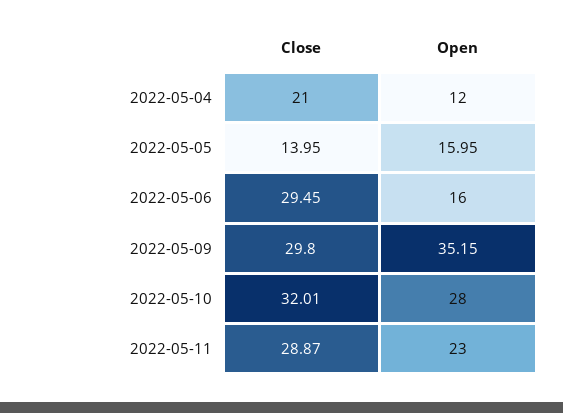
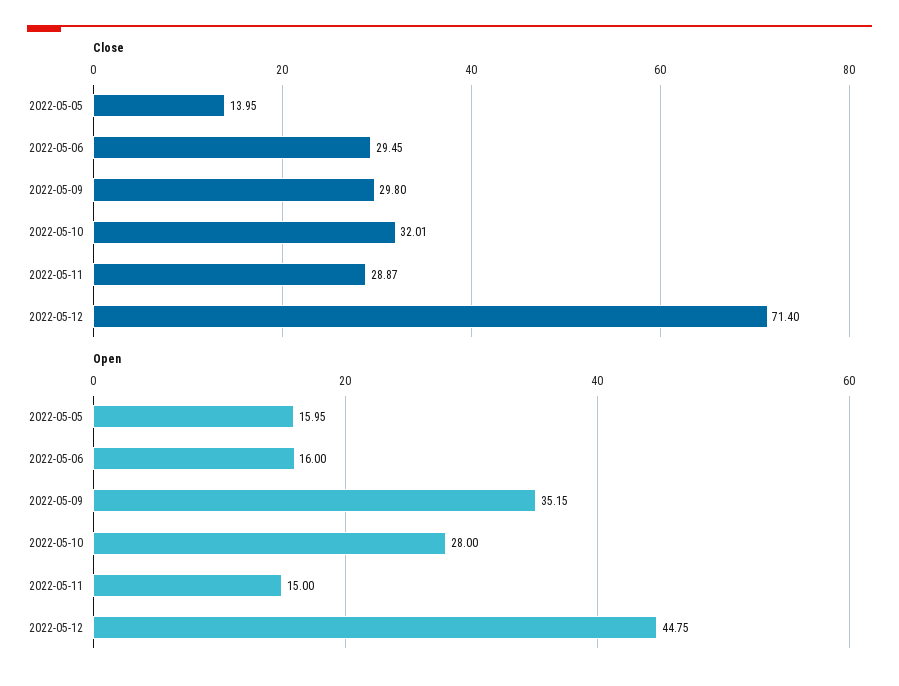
Close, 2022-05-04: 21 -> none
Open, 2022-05-04: 12 -> none
Open, 2022-05-11: 23 -> 15
Close, 2022-05-12: none -> 71.4
Open, 2022-05-12: none -> 44.75

